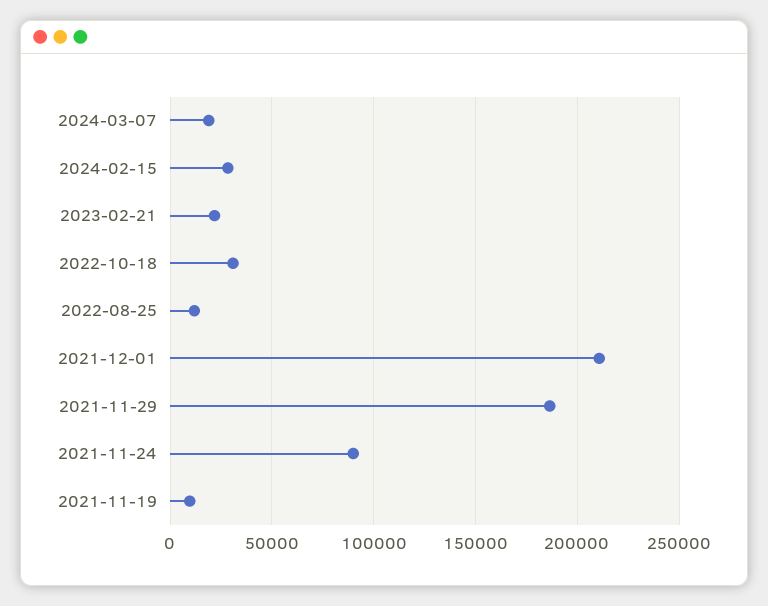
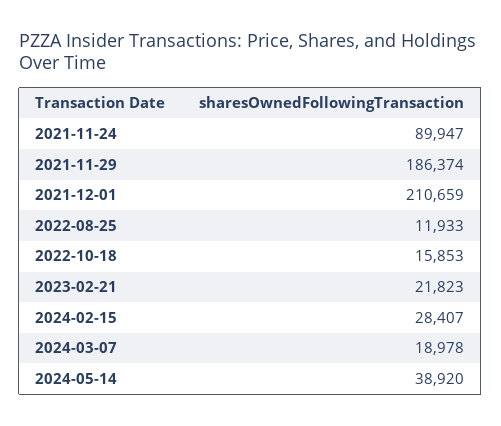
2022-10-18: 30000 -> 15853
2021-11-19: 10000 -> none
2024-05-14: none -> 38920

